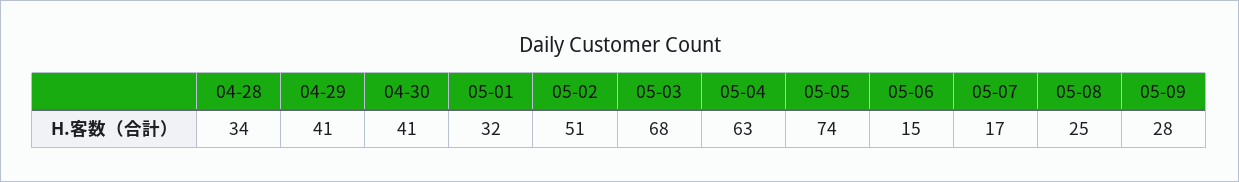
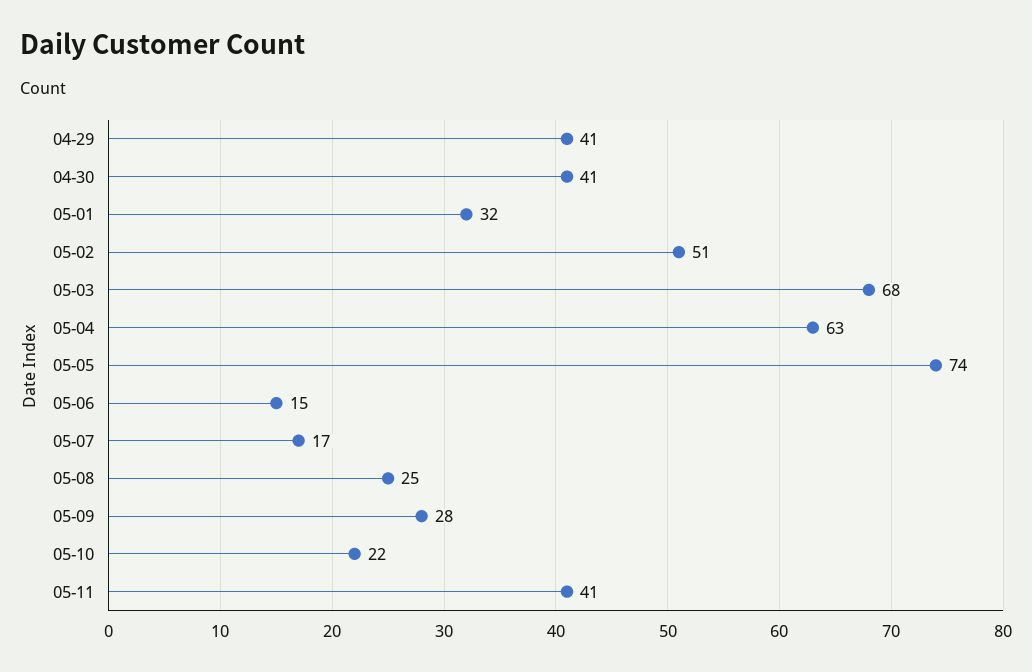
04-28: 34 -> none
05-10: none -> 22
05-11: none -> 41

